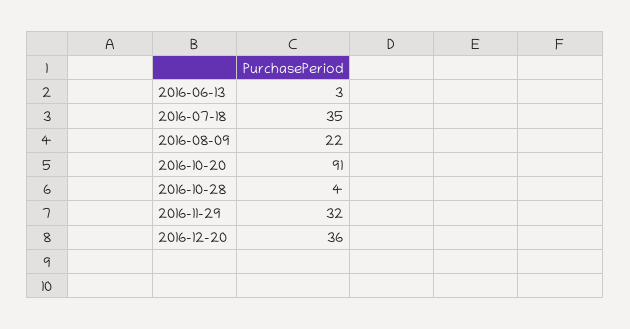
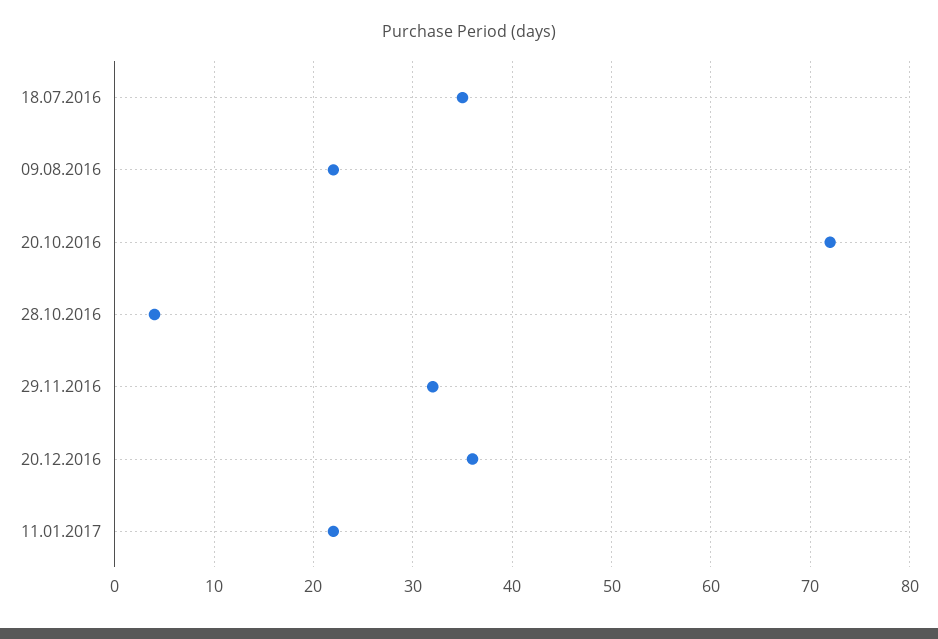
2016-06-13: 3 -> none
2016-10-20: 91 -> 72
11.01.2017: none -> 22

